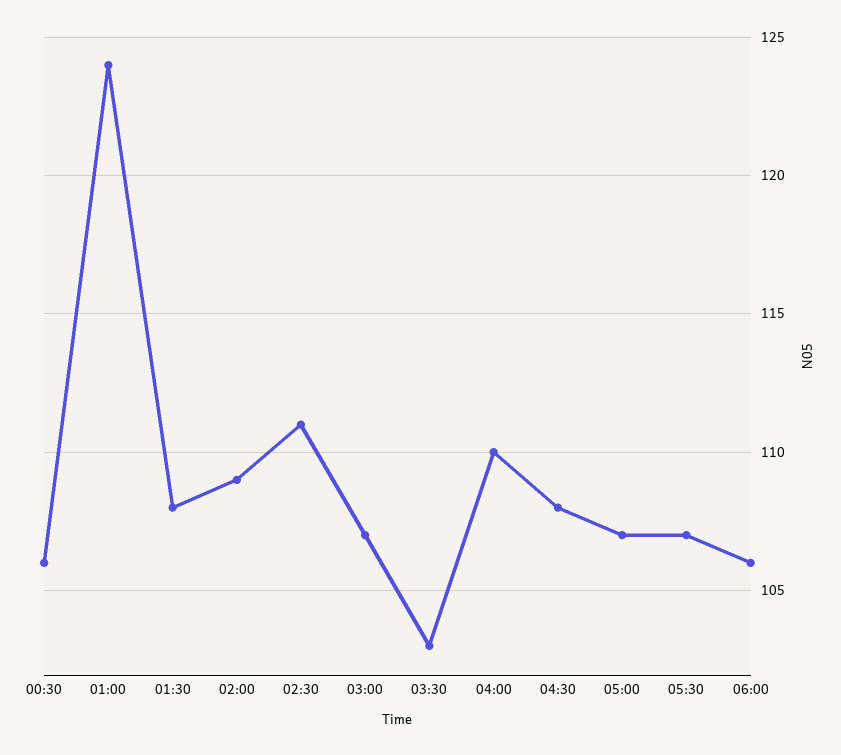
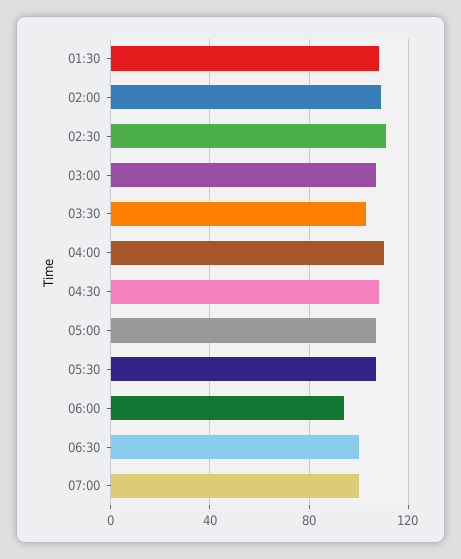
00:30: 106 -> none
01:00: 124 -> none
06:00: 106 -> 95
06:30: none -> 100
07:00: none -> 100

